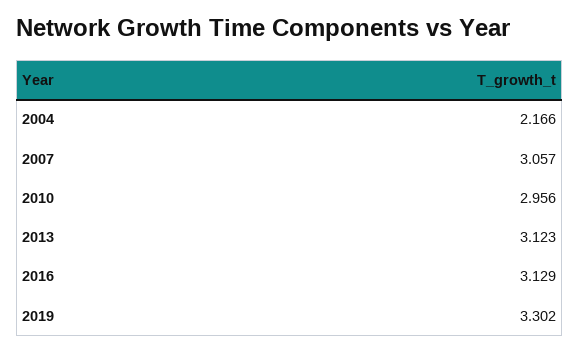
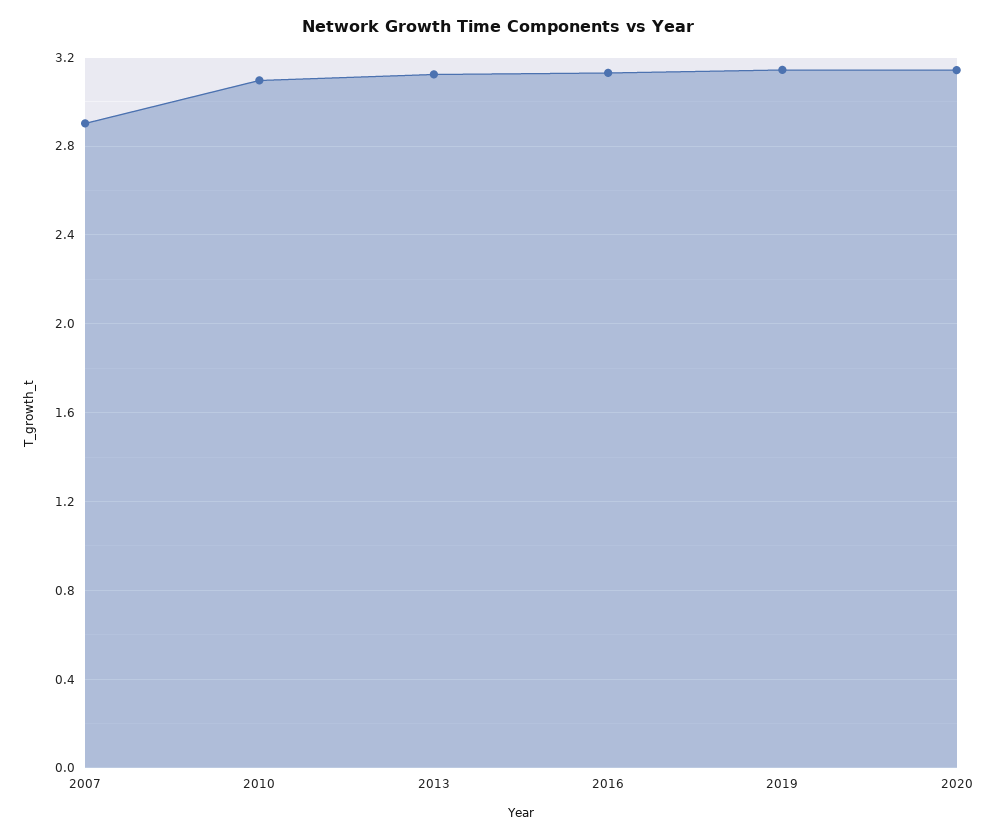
2004: 2.166 -> none
2007: 3.057 -> 2.9
2010: 2.956 -> 3.1
2019: 3.302 -> 3.15
2020: none -> 3.15

